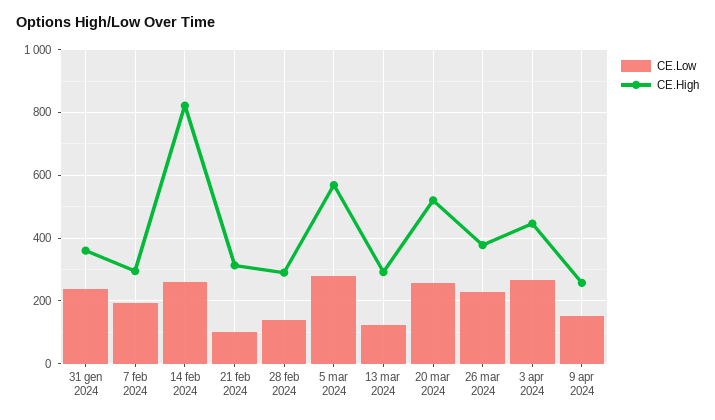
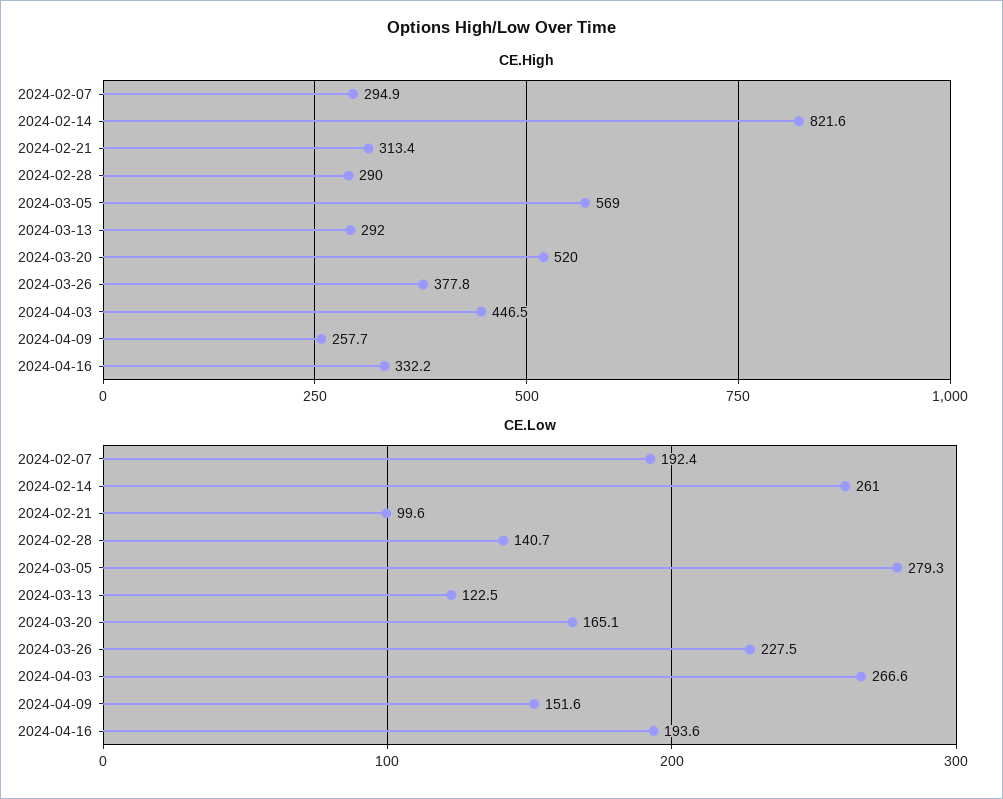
CE.Low, 31 gen 2024: 240 -> none
CE.High, 31 gen 2024: 360 -> none
CE.Low, 20 mar 2024: 260 -> 165.1
CE.High, 2024-04-16: none -> 332.2
CE.Low, 2024-04-16: none -> 193.6

